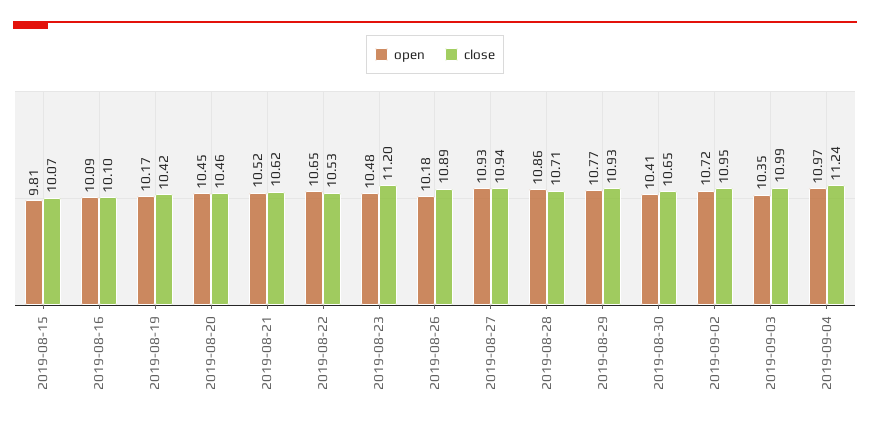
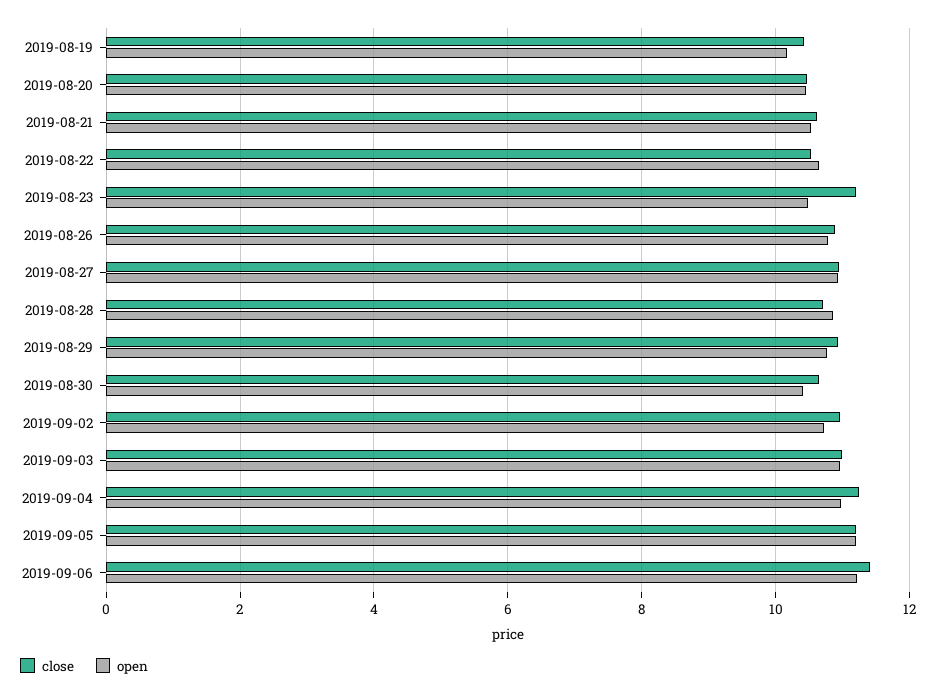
open, 2019-08-15: 9.81 -> none
close, 2019-08-15: 10.07 -> none
open, 2019-08-16: 10.09 -> none
close, 2019-08-16: 10.1 -> none
open, 2019-08-26: 10.18 -> 10.8
open, 2019-09-03: 10.35 -> 11
close, 2019-09-05: none -> 11.2
open, 2019-09-05: none -> 11.2
close, 2019-09-06: none -> 11.4
open, 2019-09-06: none -> 11.2

